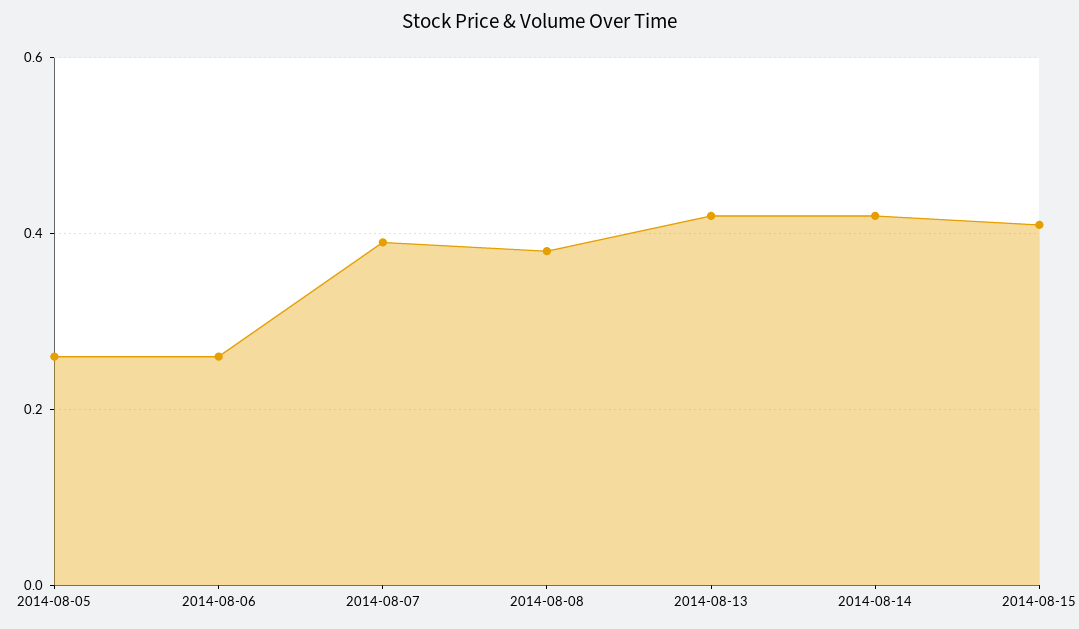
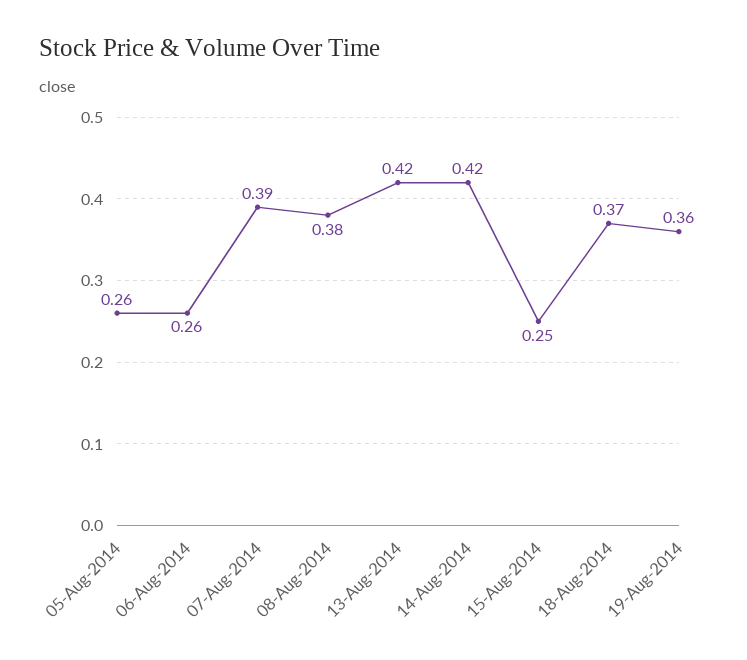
2014-08-15: 0.4 -> 0.25
18-Aug-2014: none -> 0.37
19-Aug-2014: none -> 0.36

